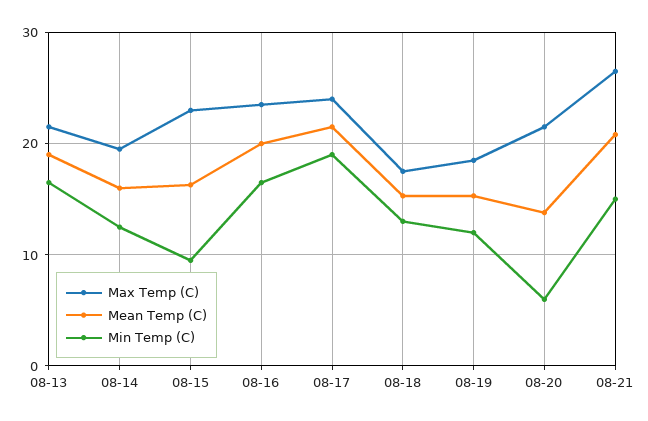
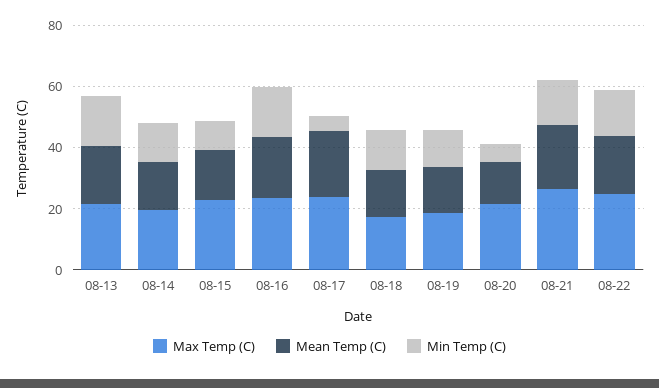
Min Temp (C), 08-17: 19 -> 5
Max Temp (C), 08-22: none -> 25
Mean Temp (C), 08-22: none -> 20
Min Temp (C), 08-22: none -> 15

